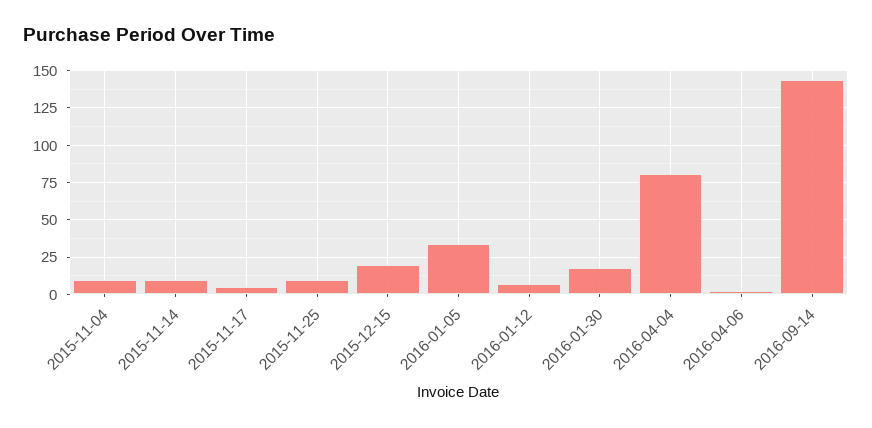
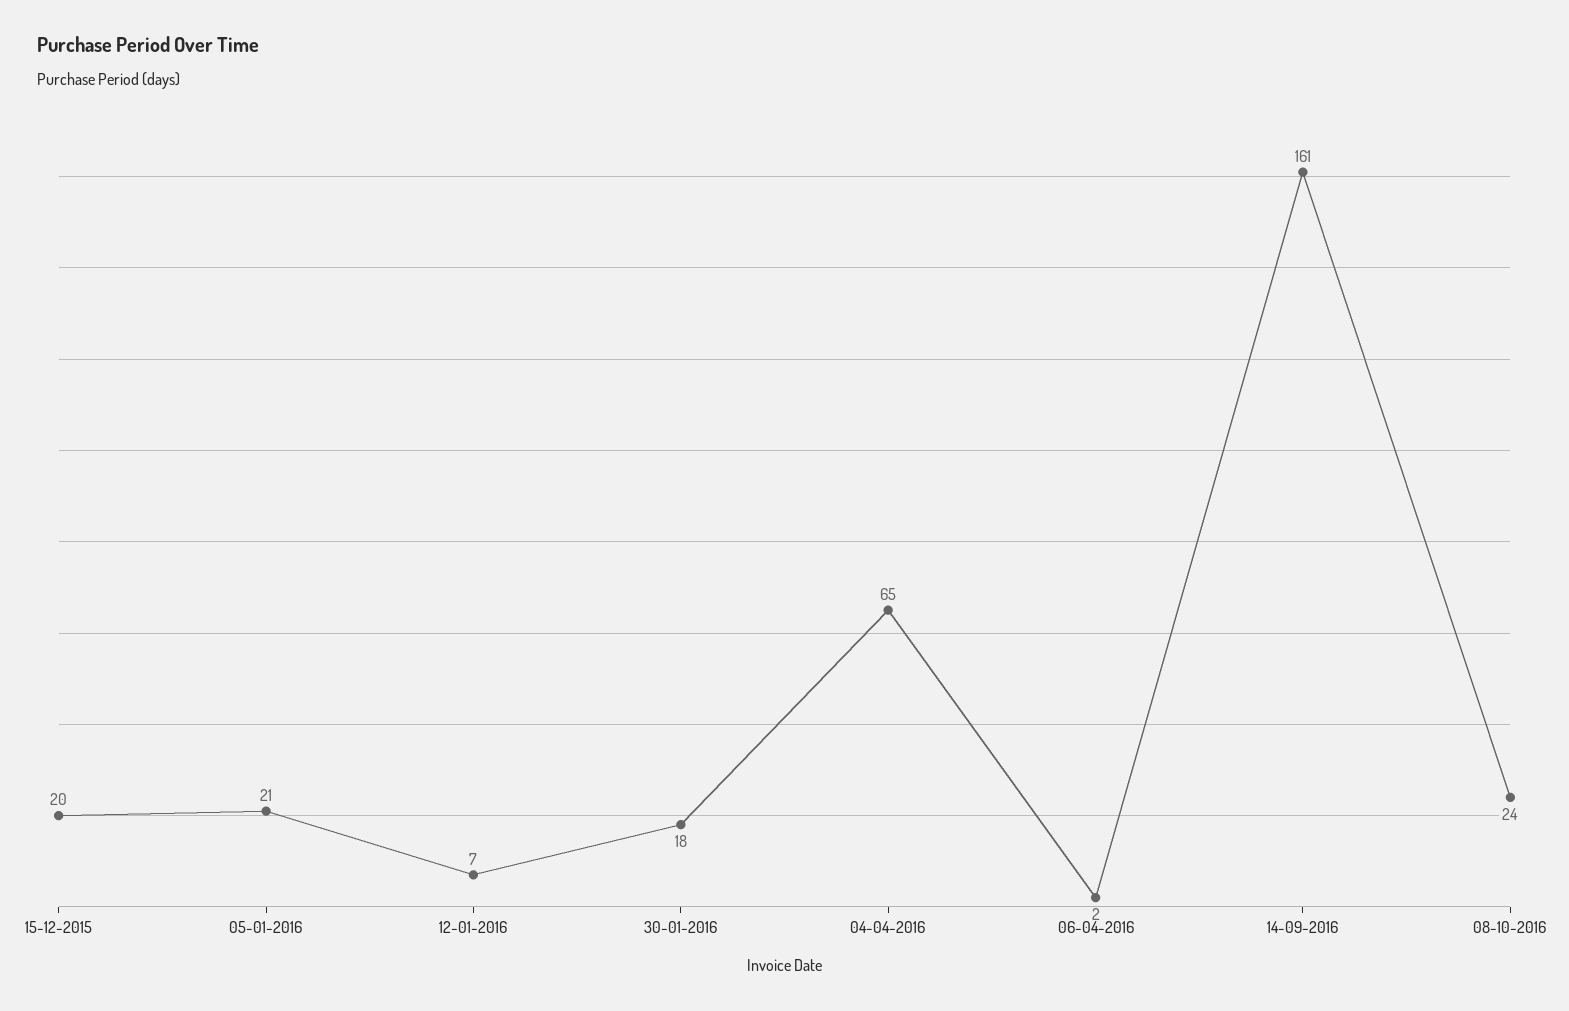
2015-11-04: 10 -> none
2015-11-14: 10 -> none
2015-11-17: 5 -> none
2015-11-25: 10 -> none
2016-01-05: 35 -> 21
2016-04-04: 80 -> 65
2016-09-14: 145 -> 161
08-10-2016: none -> 24

